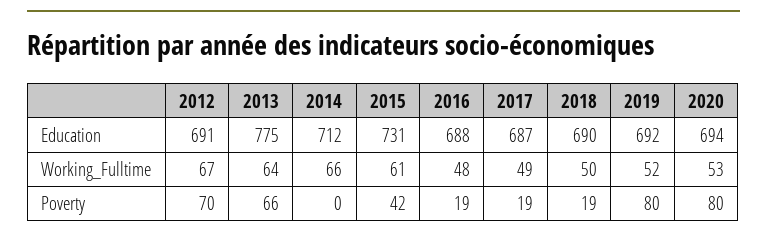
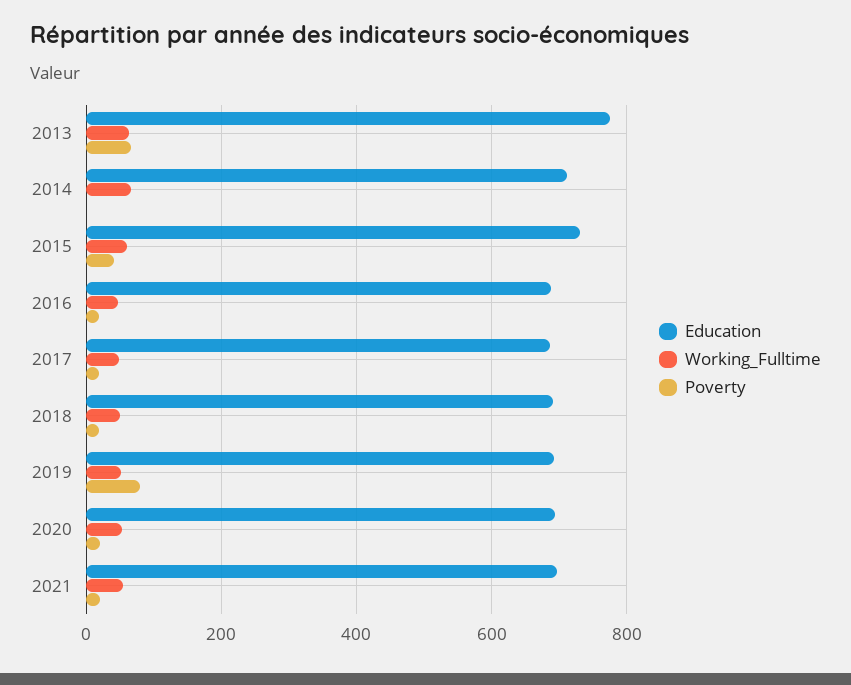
Education, 2012: 691 -> none
Working_Fulltime, 2012: 67 -> none
Poverty, 2012: 70 -> none
Poverty, 2020: 80 -> 20
Education, 2021: none -> 700
Working_Fulltime, 2021: none -> 60
Poverty, 2021: none -> 20

